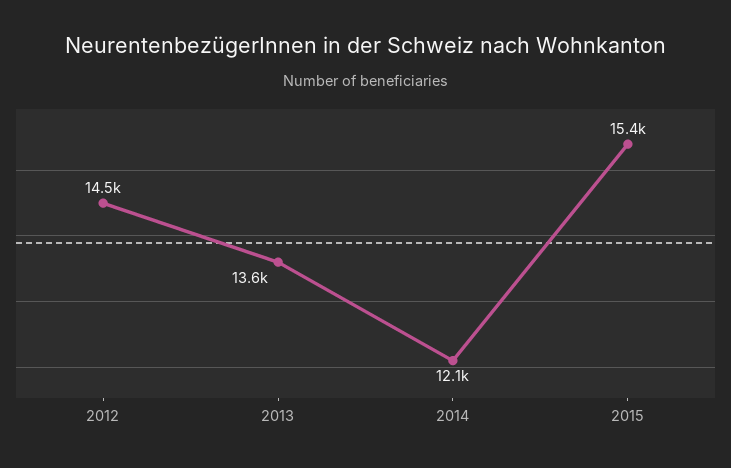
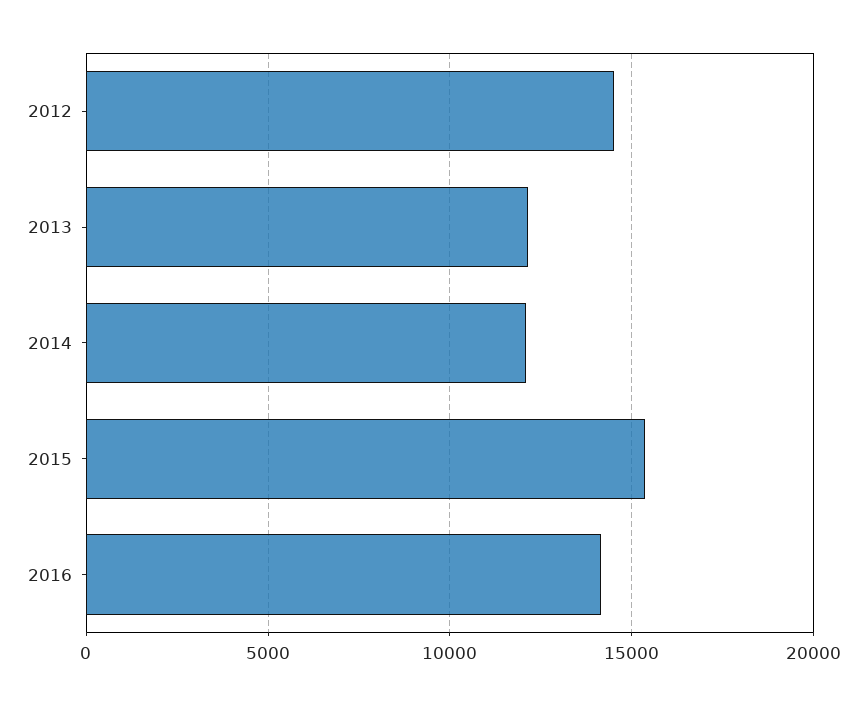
2013: 13600 -> 12000
2016: none -> 14000

